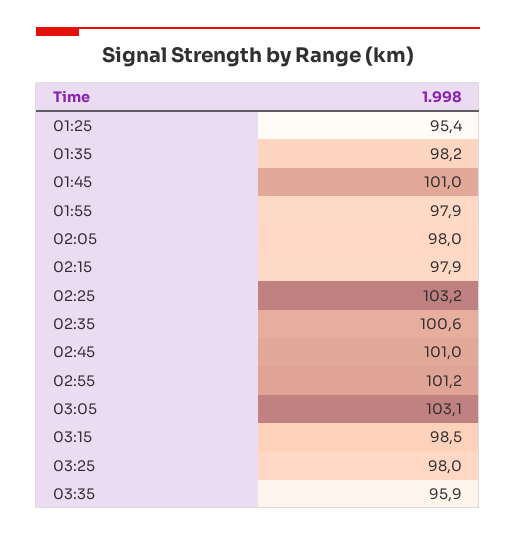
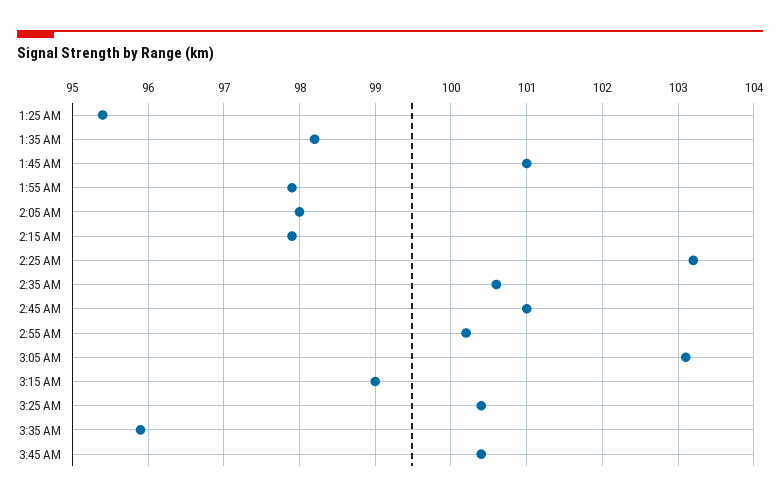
02:55: 101.2 -> 100.2
03:15: 98.5 -> 99
03:25: 98 -> 100.4
3:45 AM: none -> 100.4

